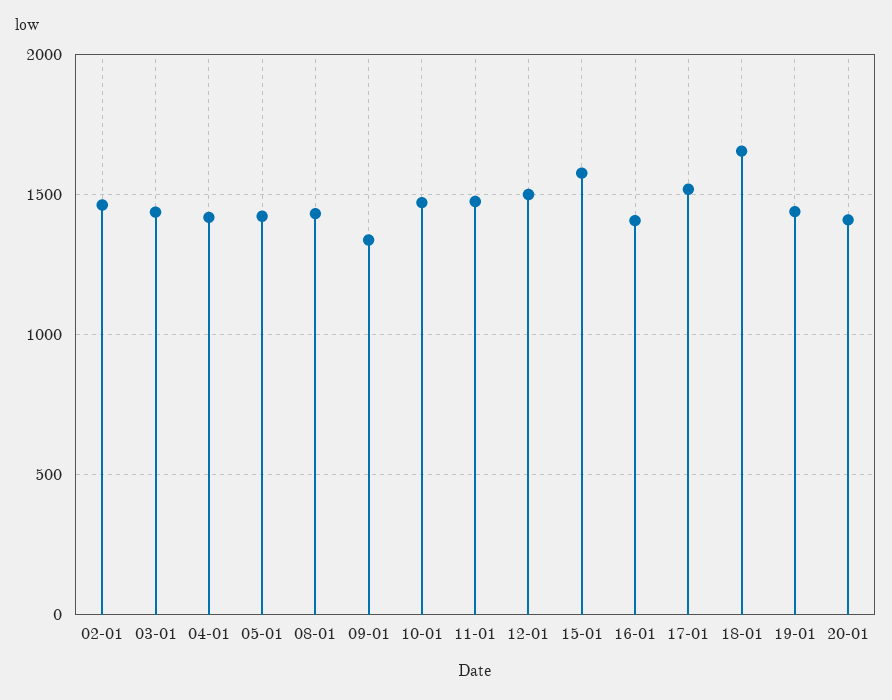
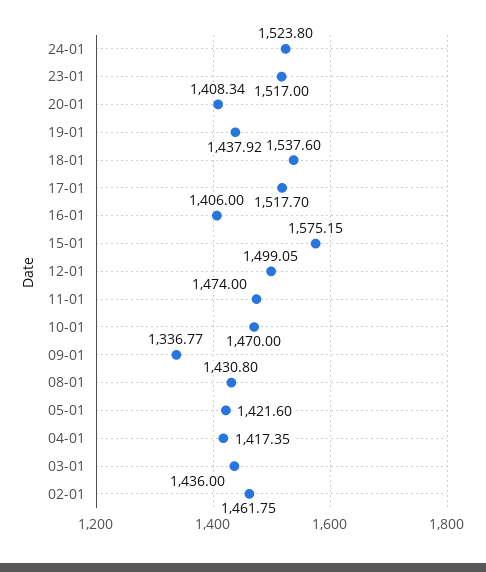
18-01: 1650 -> 1537.6
24-01: none -> 1523.8
23-01: none -> 1517

